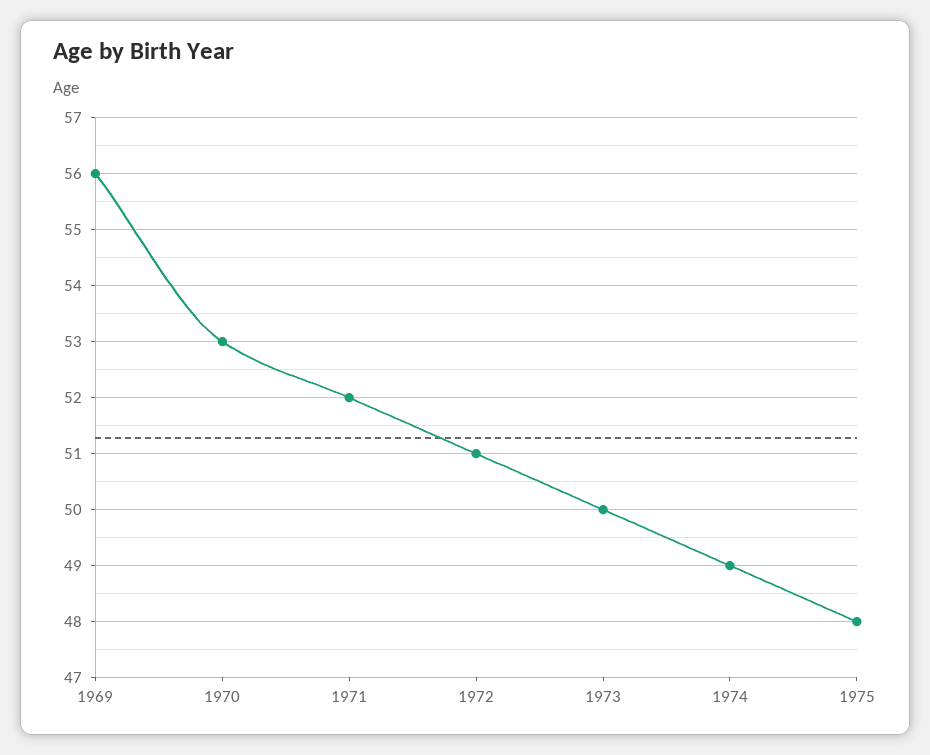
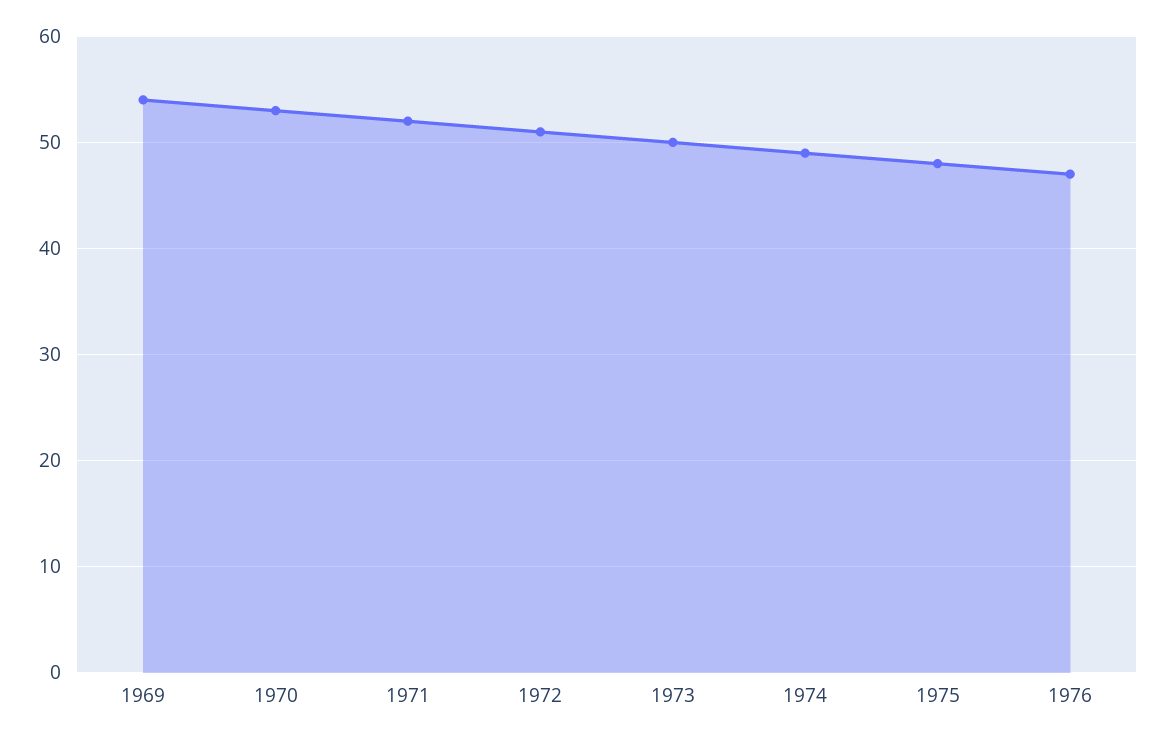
1969: 56 -> 54
1976: none -> 47

